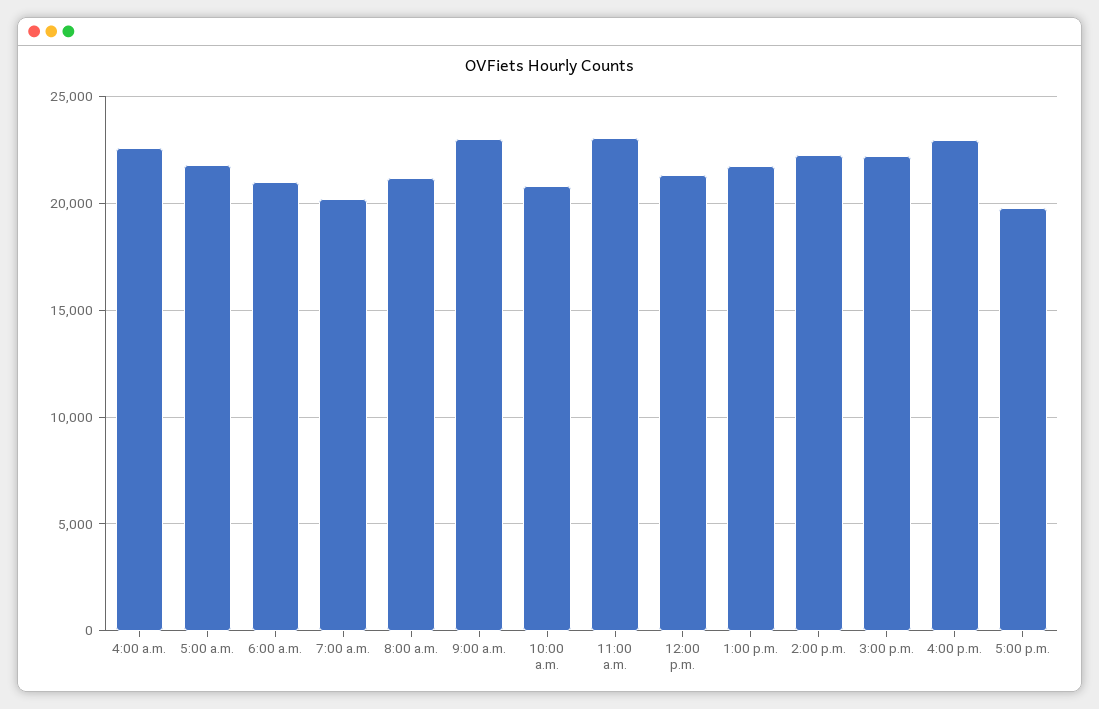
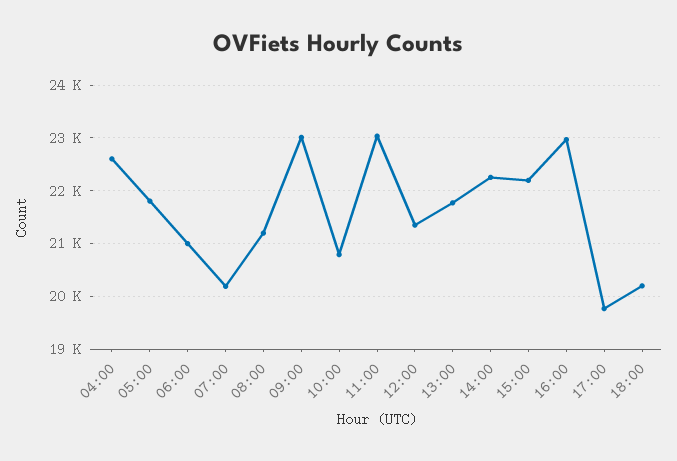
18:00: none -> 20200

